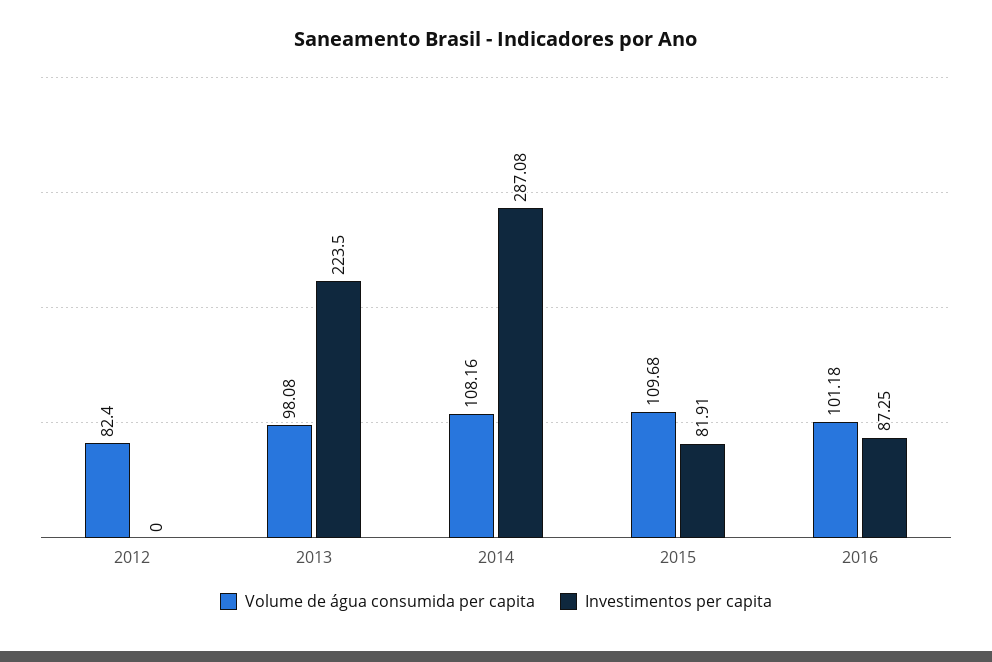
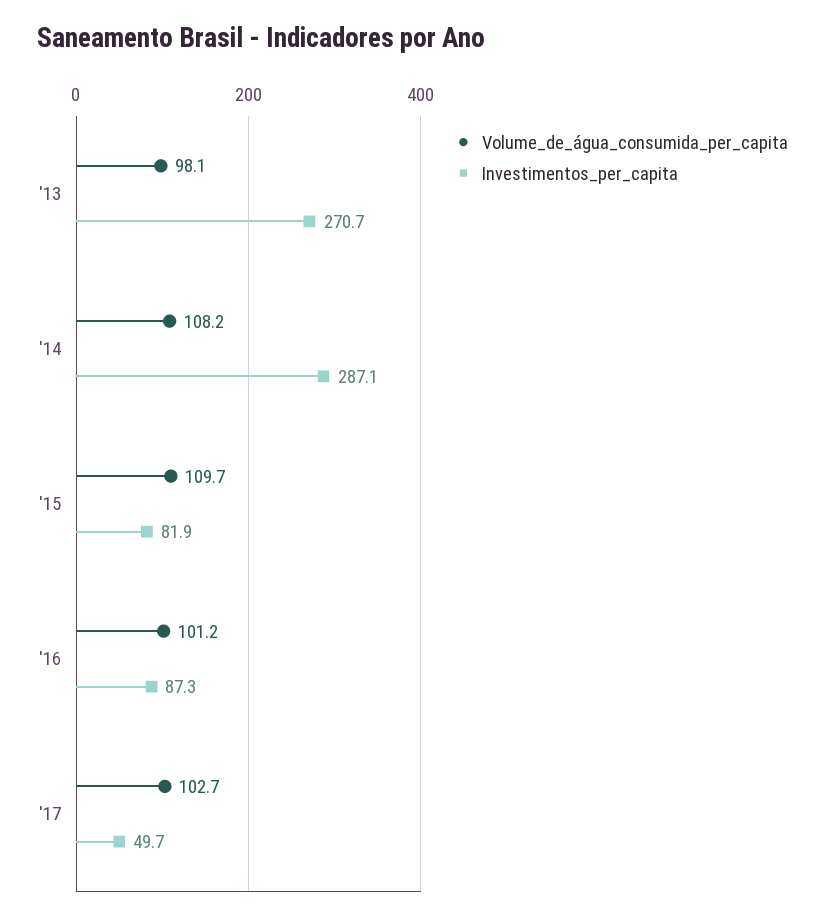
Volume de água consumida per capita, 2012: 82.4 -> none
Investimentos per capita, 2012: 0 -> none
Investimentos per capita, 2013: 223.5 -> 270.7
Volume de água consumida per capita, '17: none -> 102.7
Investimentos per capita, '17: none -> 49.7

